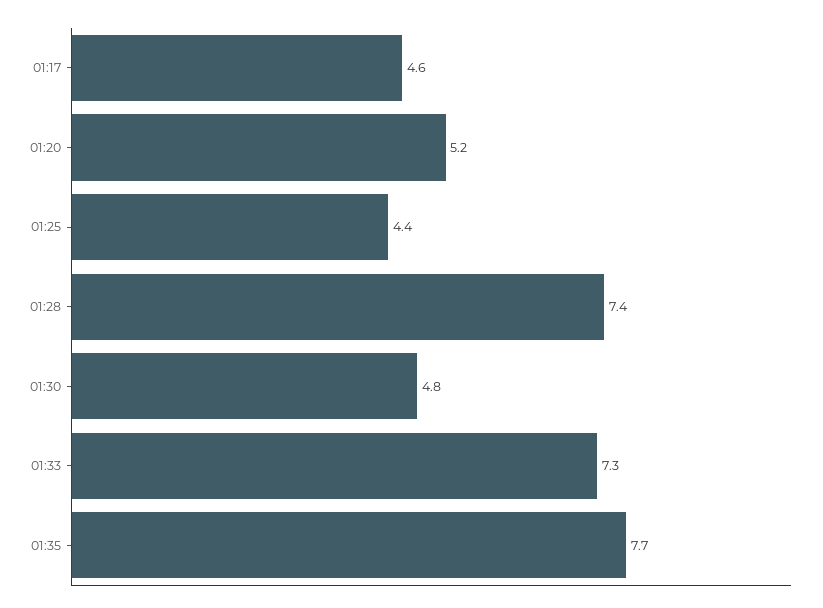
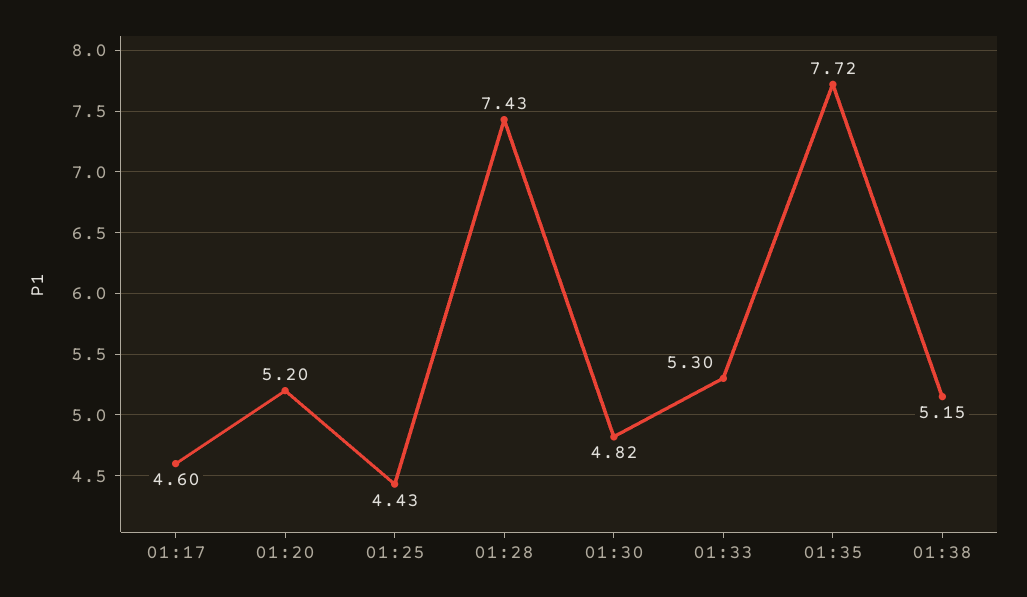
01:33: 7.3 -> 5.3
01:38: none -> 5.15

